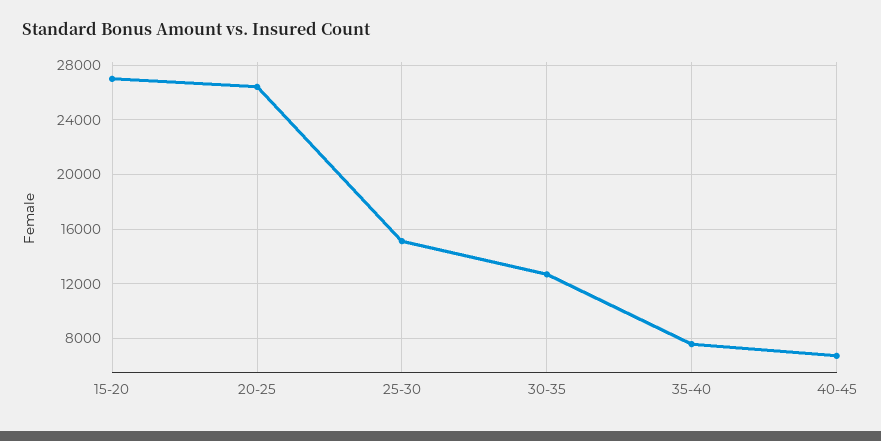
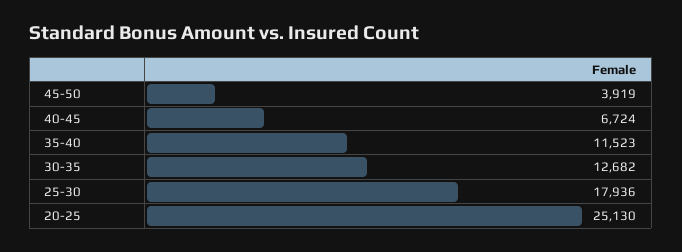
15-20: 27000 -> none
20-25: 26500 -> 25130
25-30: 15000 -> 17936
35-40: 7500 -> 11523
45-50: none -> 3919

